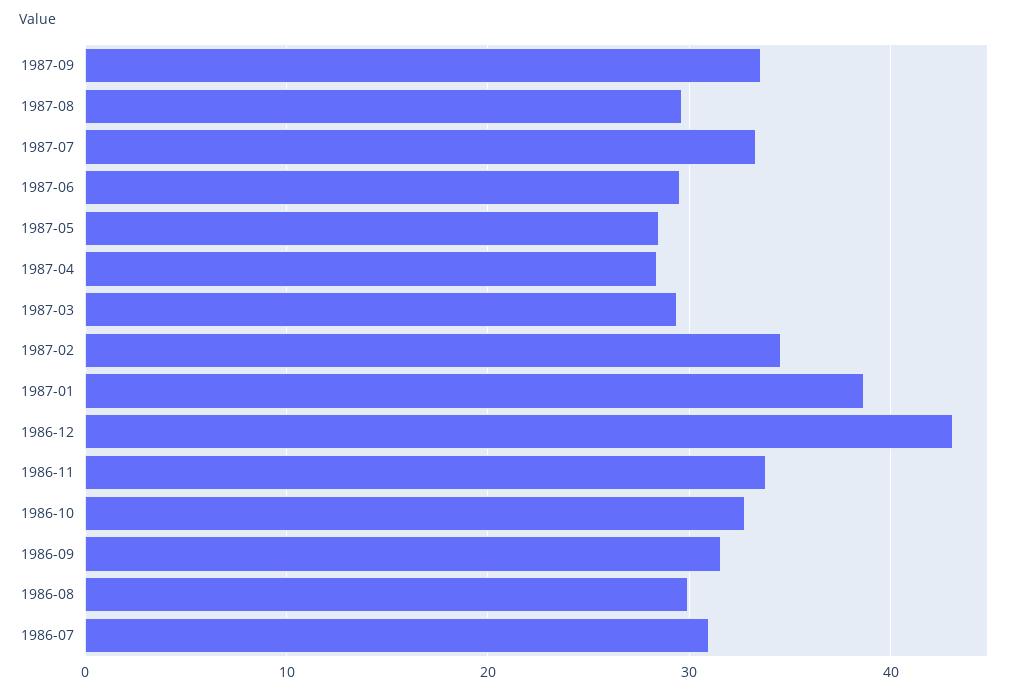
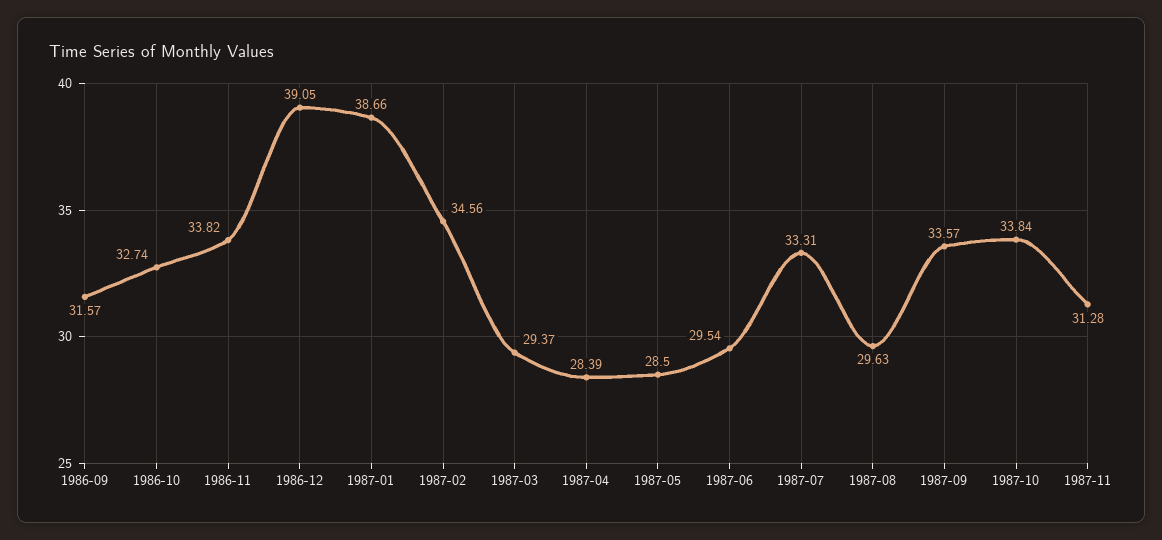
1986-12: 43 -> 39.05
1986-08: 30 -> none
1986-07: 31 -> none
1987-10: none -> 33.84
1987-11: none -> 31.28

